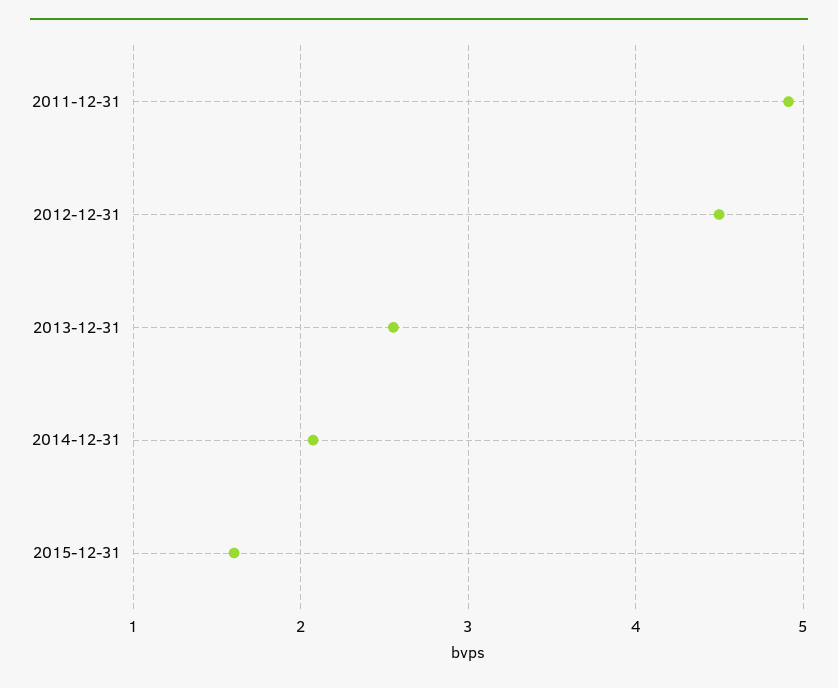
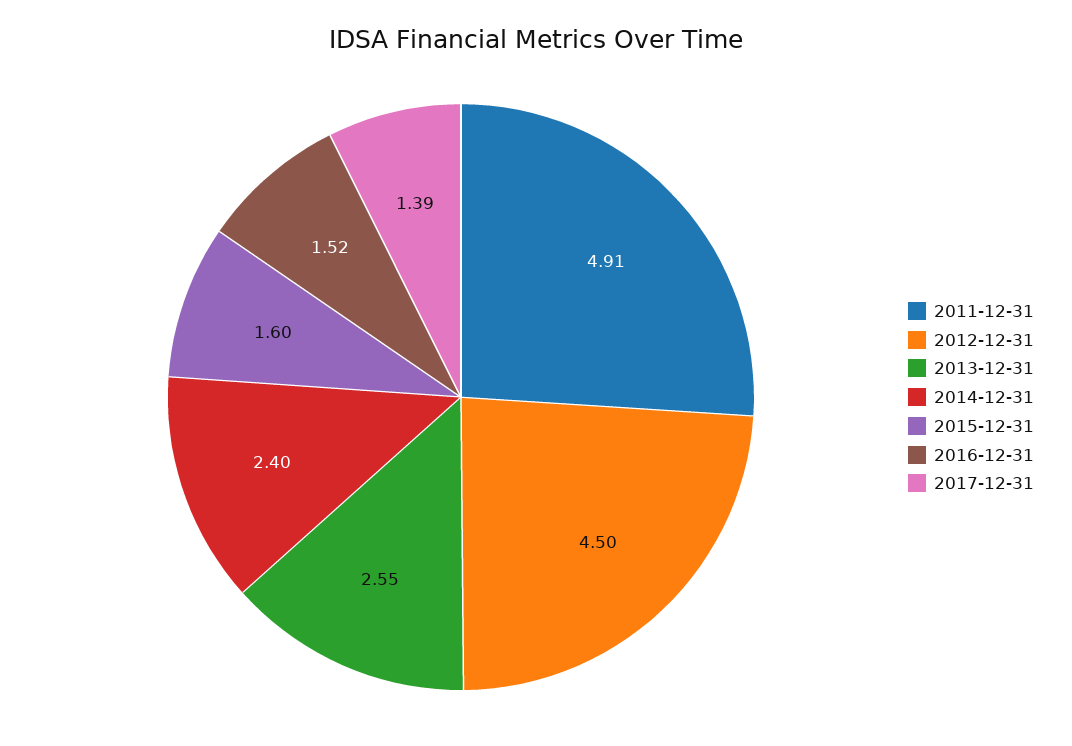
2014-12-31: 2.1 -> 2.4
2016-12-31: none -> 1.52
2017-12-31: none -> 1.39

